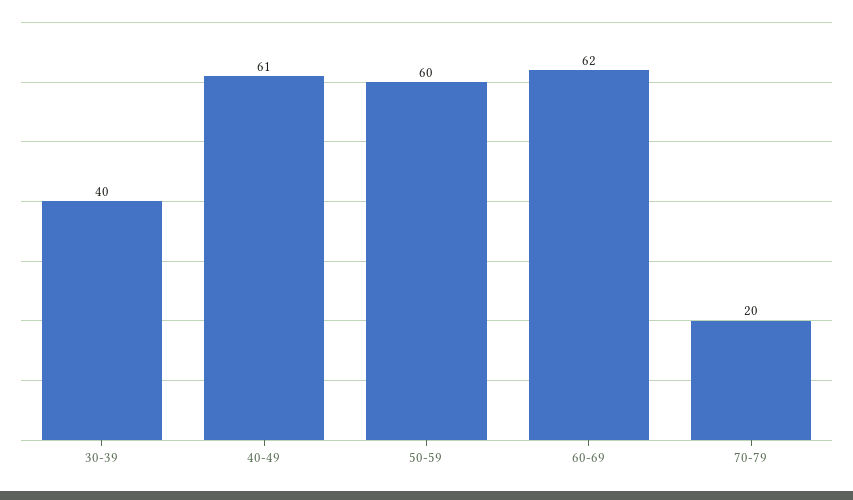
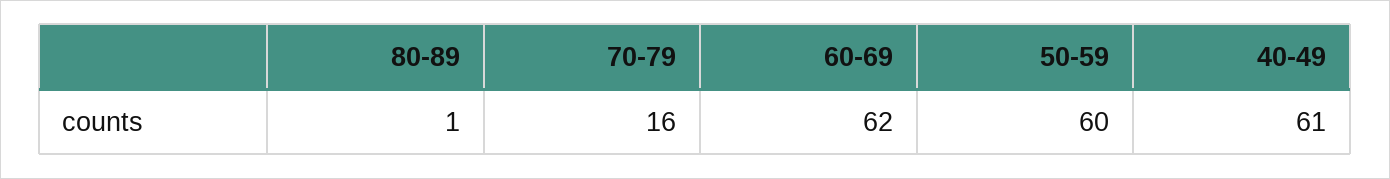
30-39: 40 -> none
70-79: 20 -> 16
80-89: none -> 1

